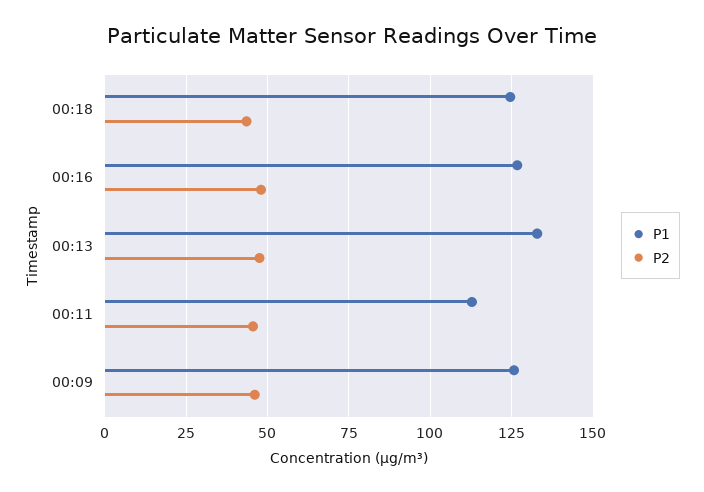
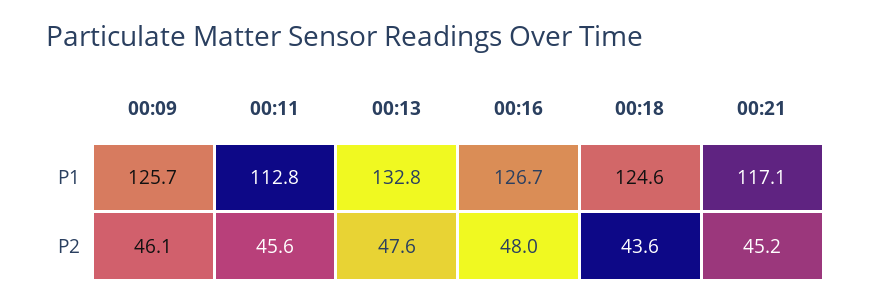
P1, 00:21: none -> 117.1
P2, 00:21: none -> 45.2

